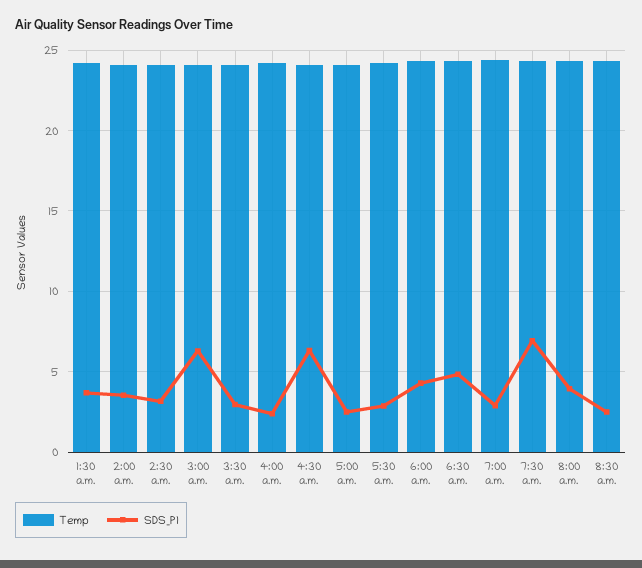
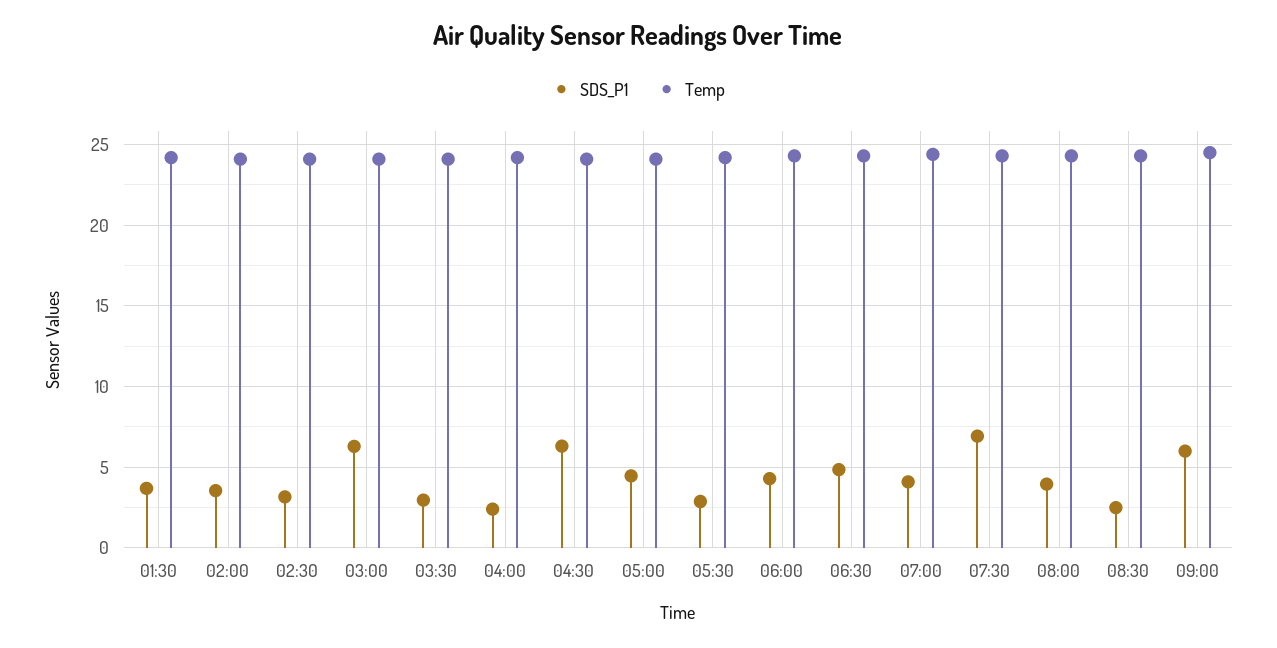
SDS_P1, 5:00 a.m.: 2.5 -> 4.5
SDS_P1, 7:00 a.m.: 3 -> 4
SDS_P1, 09:00: none -> 6
Temp, 09:00: none -> 24.5

